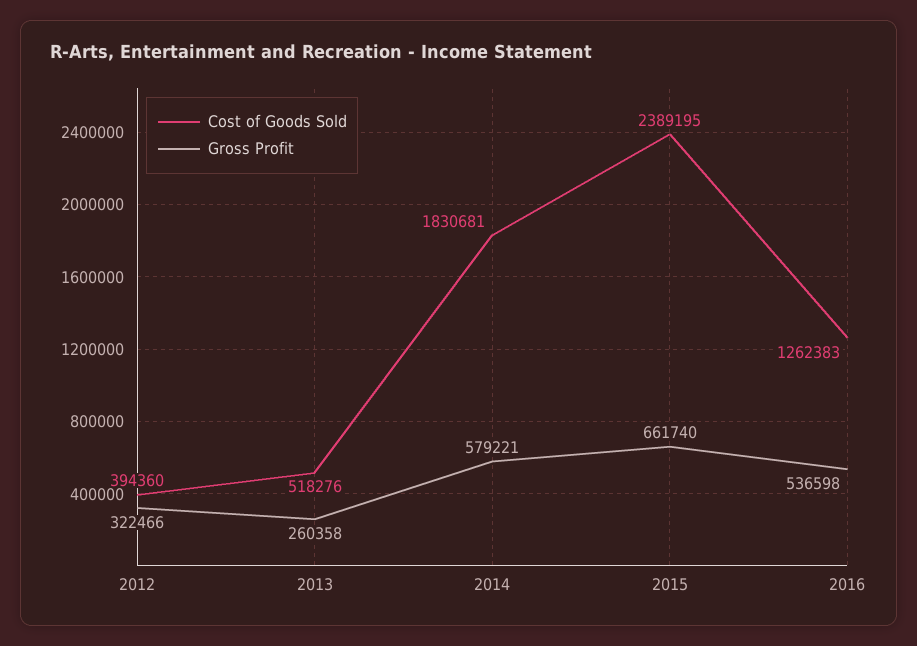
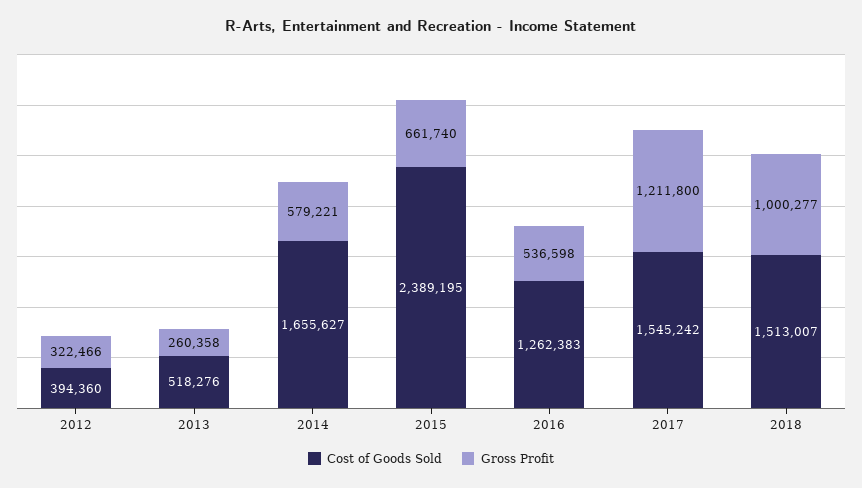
Cost of Goods Sold, 2014: 1830681 -> 1655627
Cost of Goods Sold, 2017: none -> 1545242
Gross Profit, 2017: none -> 1211800
Cost of Goods Sold, 2018: none -> 1513007
Gross Profit, 2018: none -> 1000277

